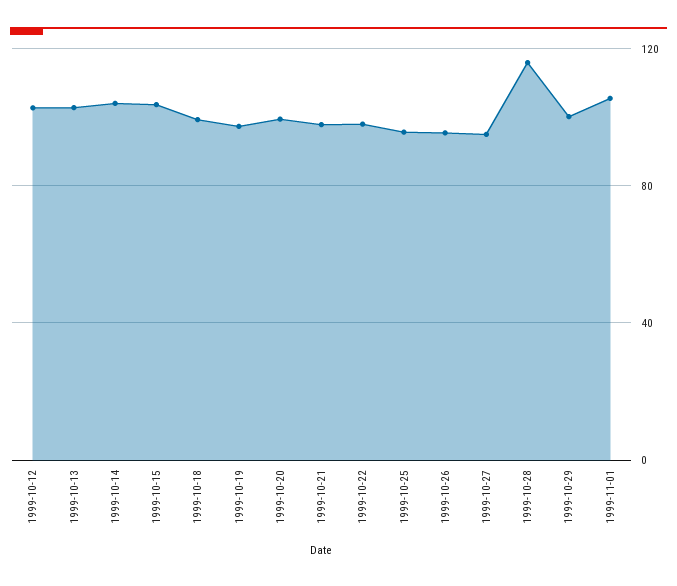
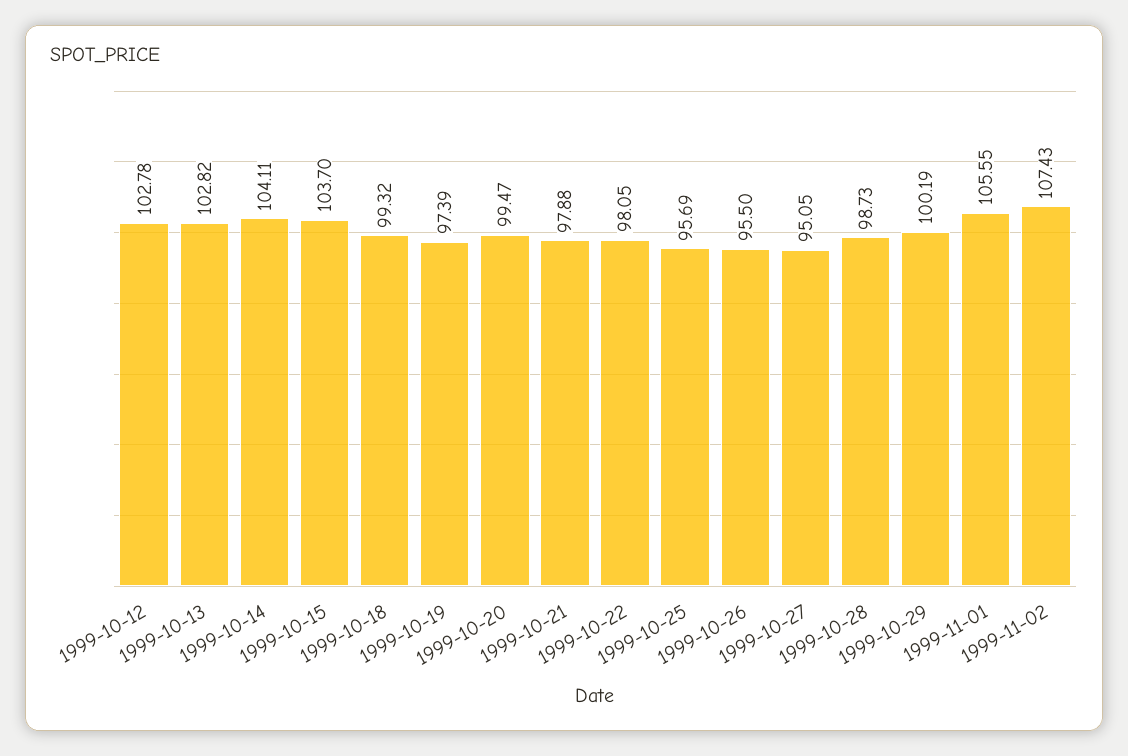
1999-10-28: 115 -> 98.73
1999-11-02: none -> 107.43

